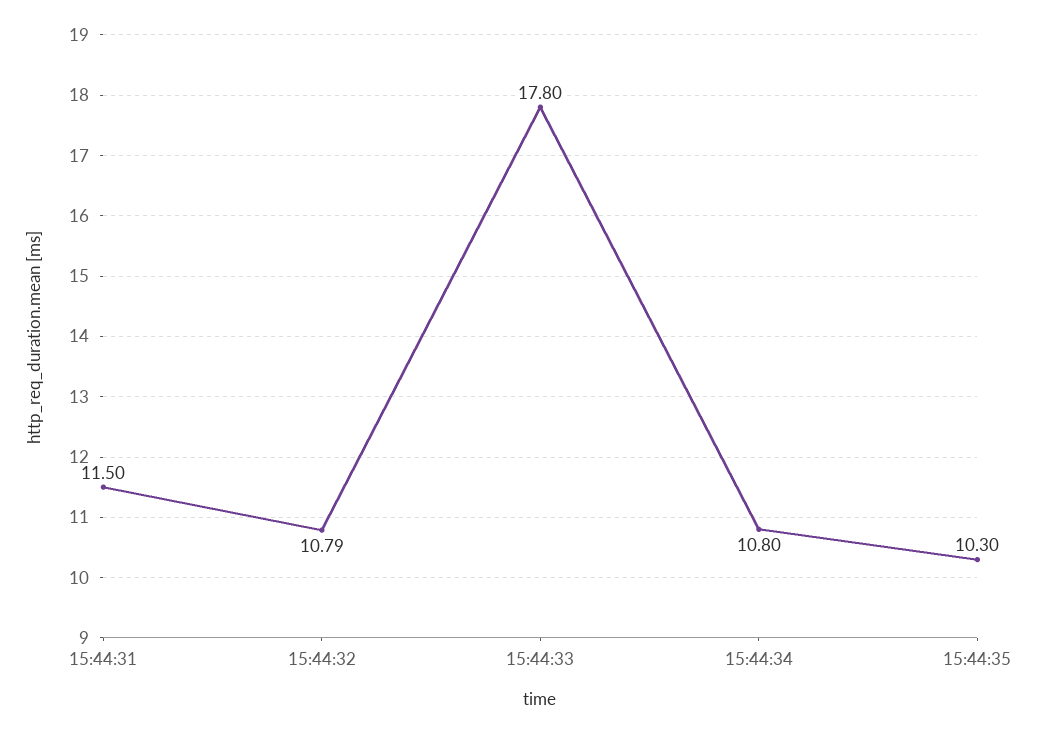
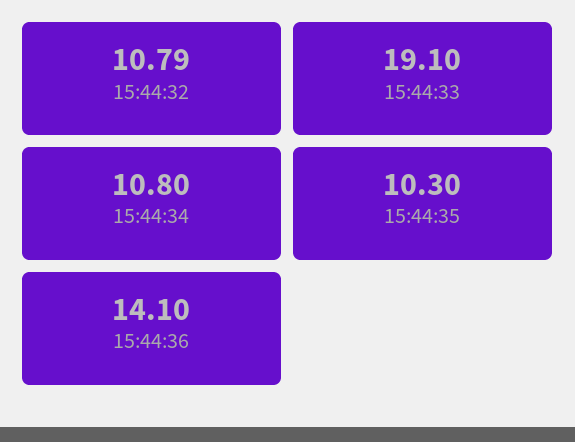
15:44:31: 11.5 -> none
15:44:33: 17.8 -> 19.1
15:44:36: none -> 14.1

